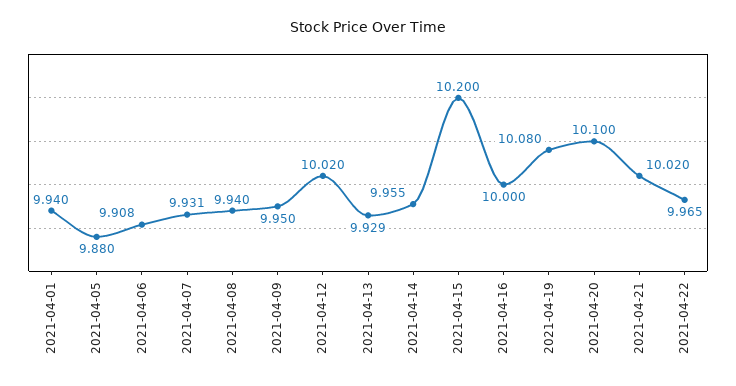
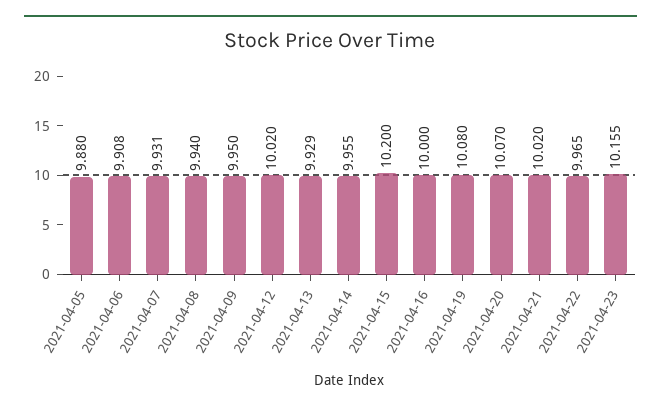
2021-04-01: 9.94 -> none
2021-04-20: 10.1 -> 10.07
2021-04-23: none -> 10.155

